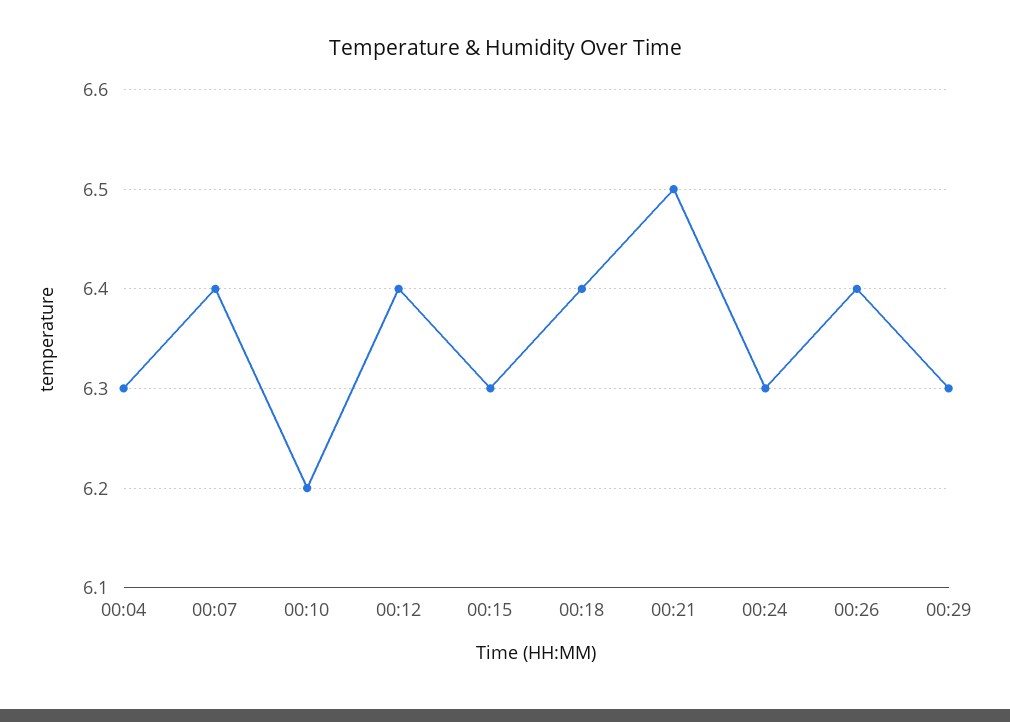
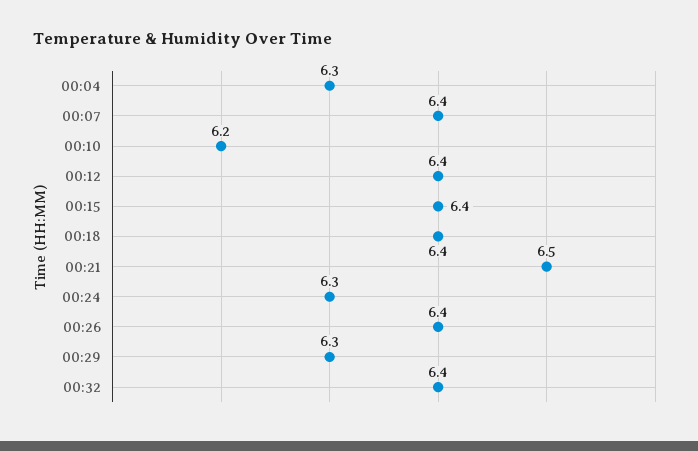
00:15: 6.3 -> 6.4
00:32: none -> 6.4

